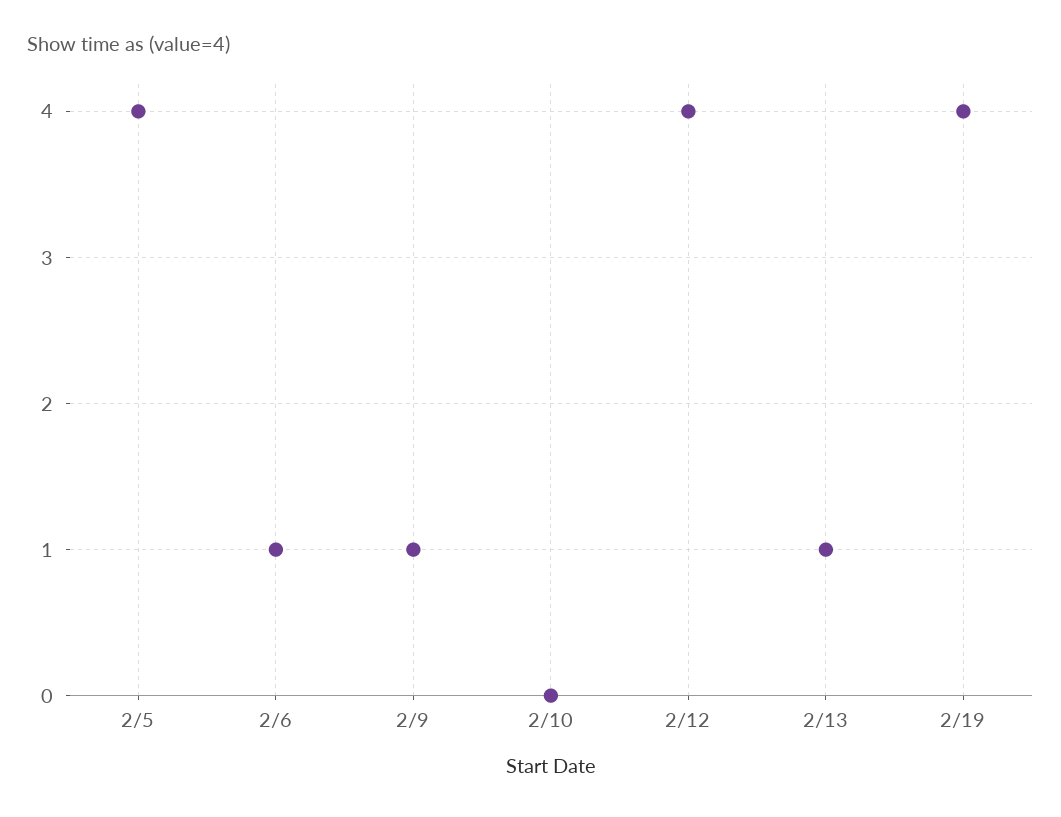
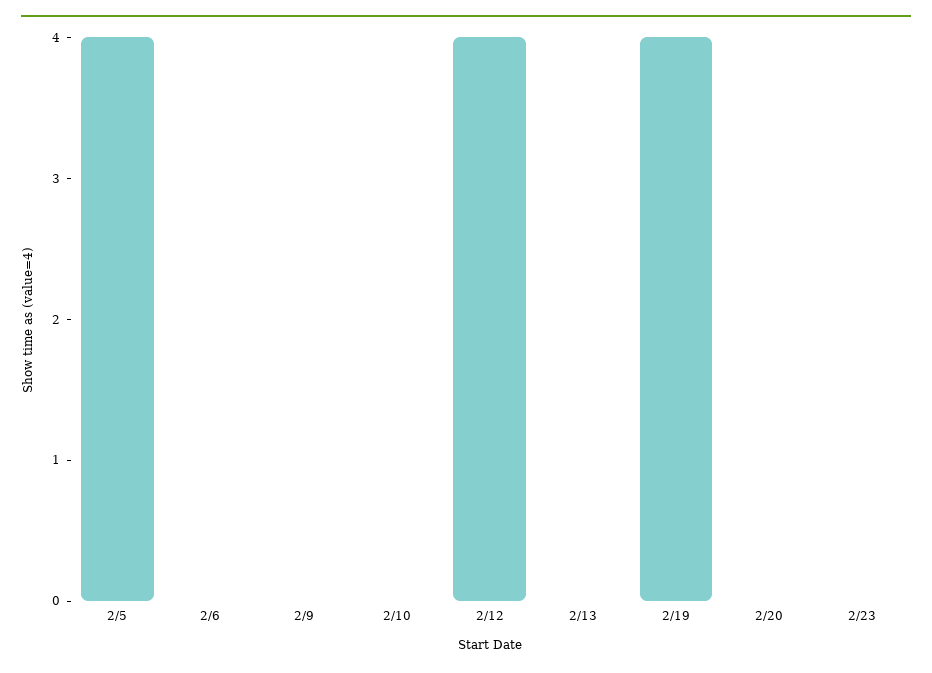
2/6: 1 -> 0
2/9: 1 -> 0
2/13: 1 -> 0
2/20: none -> 0
2/23: none -> 0

